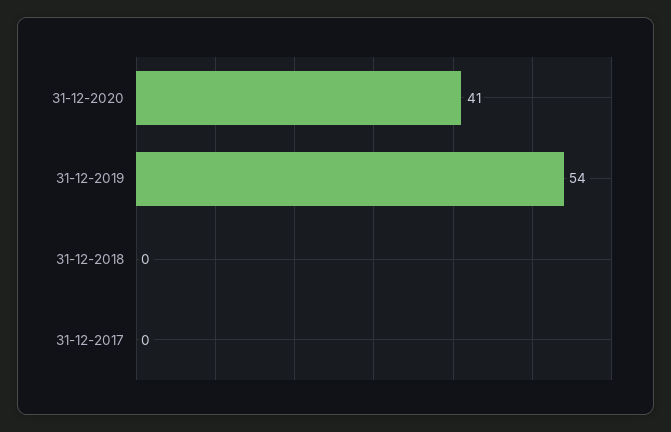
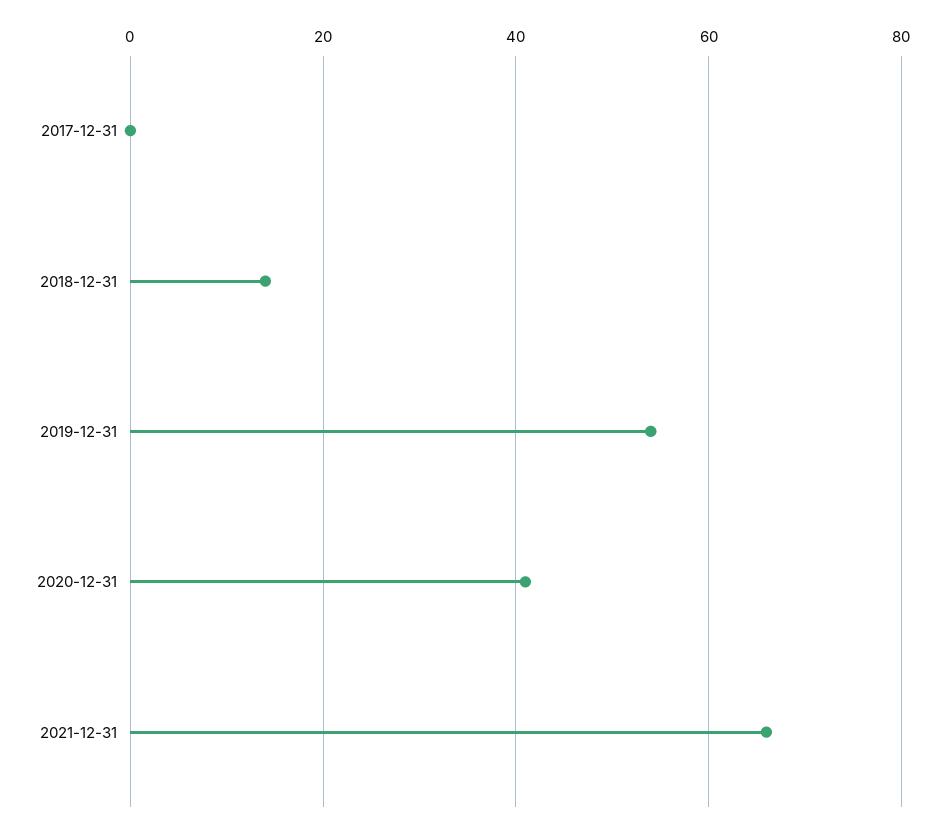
31-12-2018: 0 -> 15
2021-12-31: none -> 65

